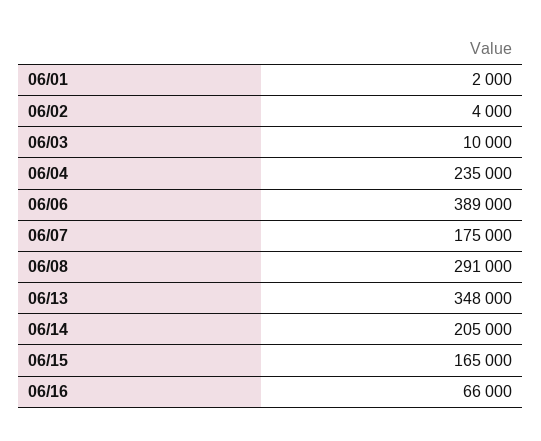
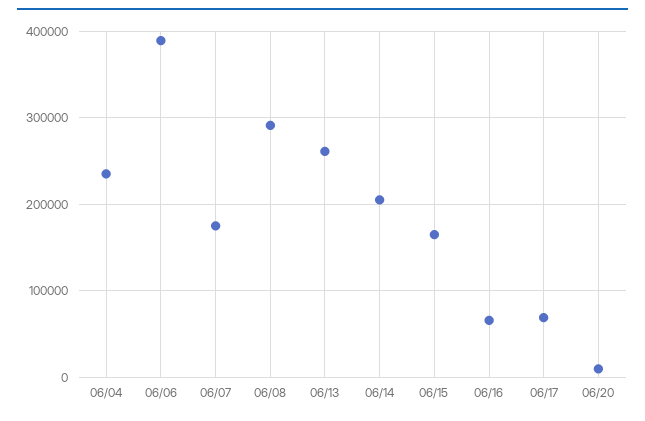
06/01: 2000 -> none
06/02: 4000 -> none
06/03: 10000 -> none
06/13: 348000 -> 260000
06/17: none -> 70000
06/20: none -> 10000

